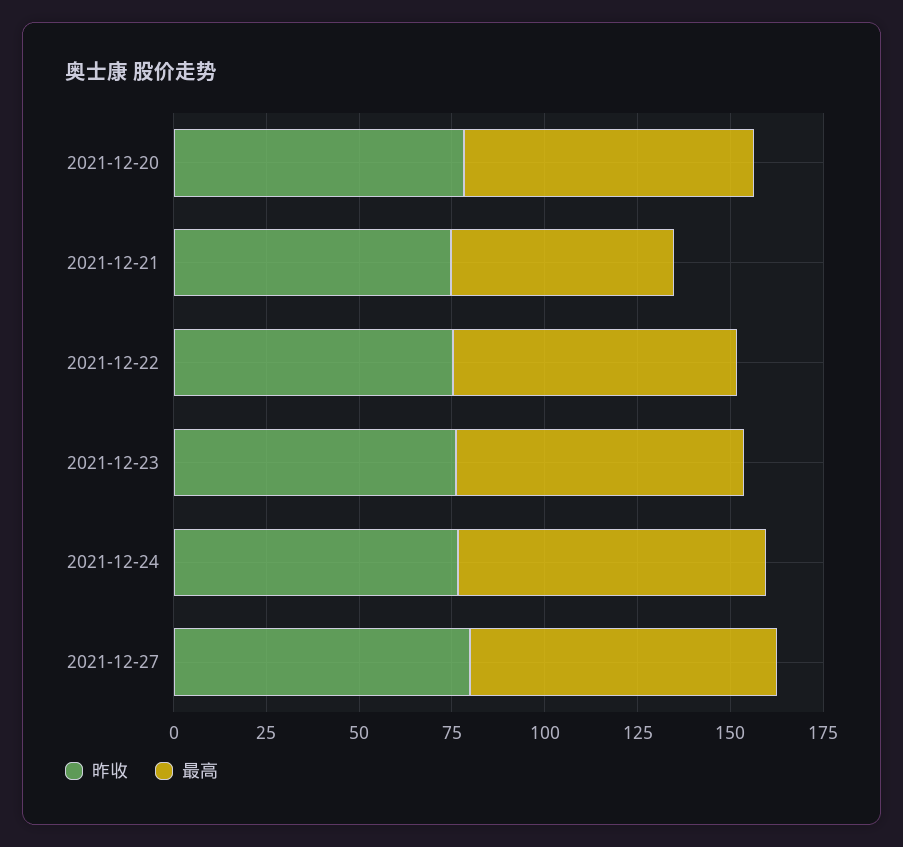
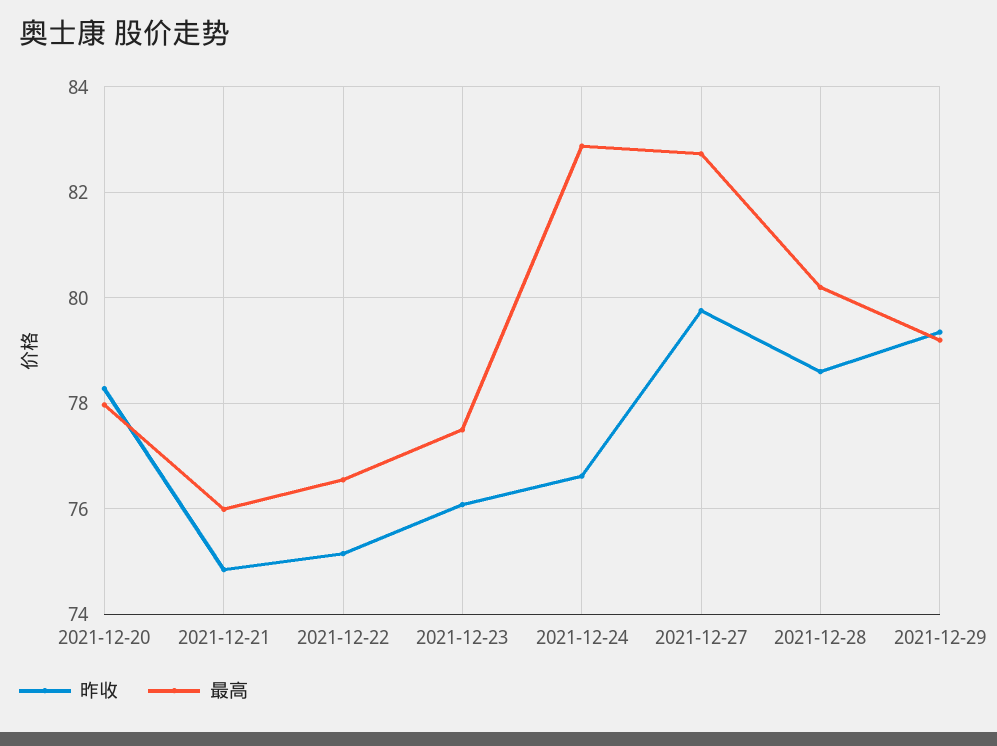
最高, 2021-12-21: 60 -> 76
昨收, 2021-12-28: none -> 78.6
最高, 2021-12-28: none -> 80.2
昨收, 2021-12-29: none -> 79.4
最高, 2021-12-29: none -> 79.2

